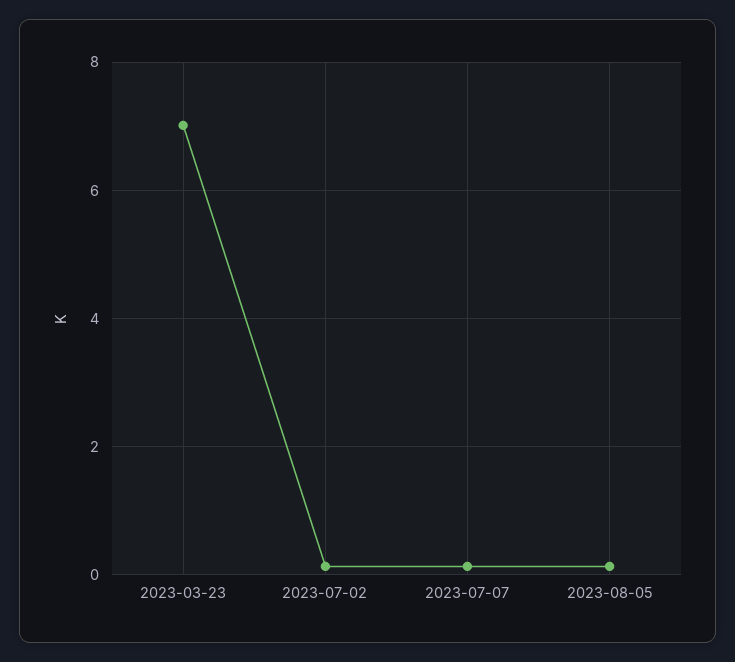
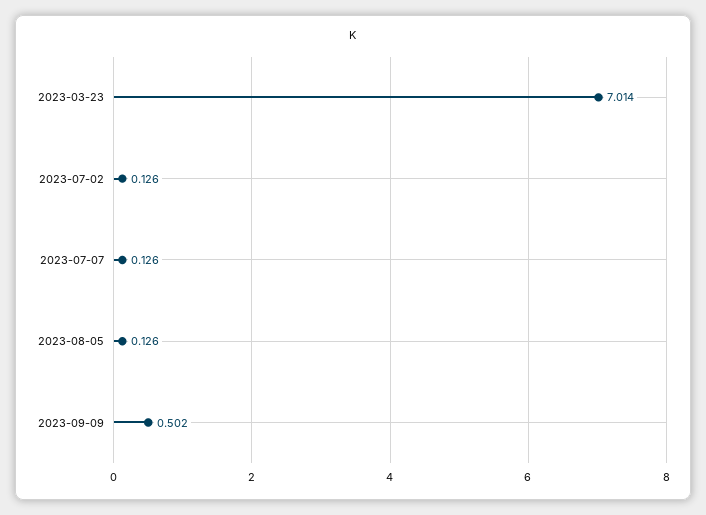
2023-09-09: none -> 0.502

